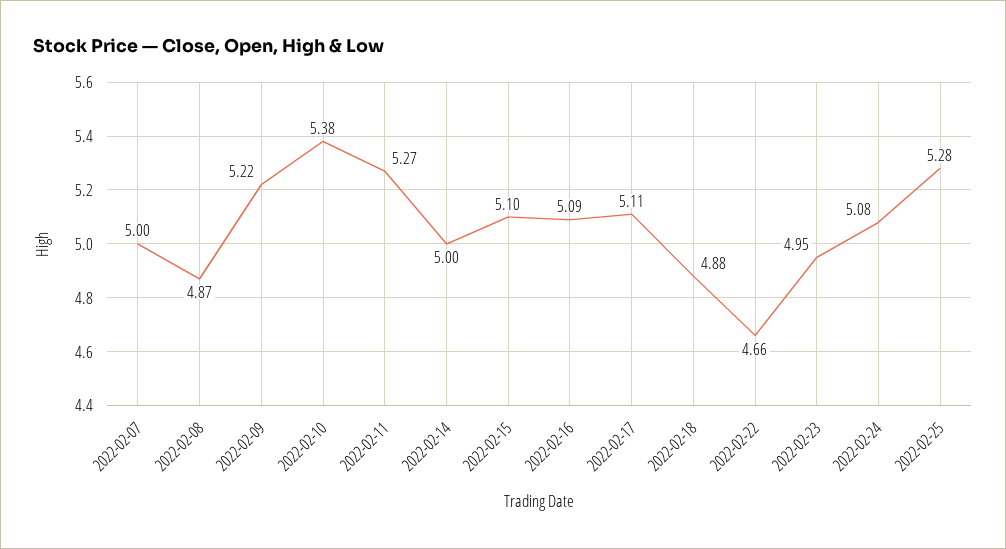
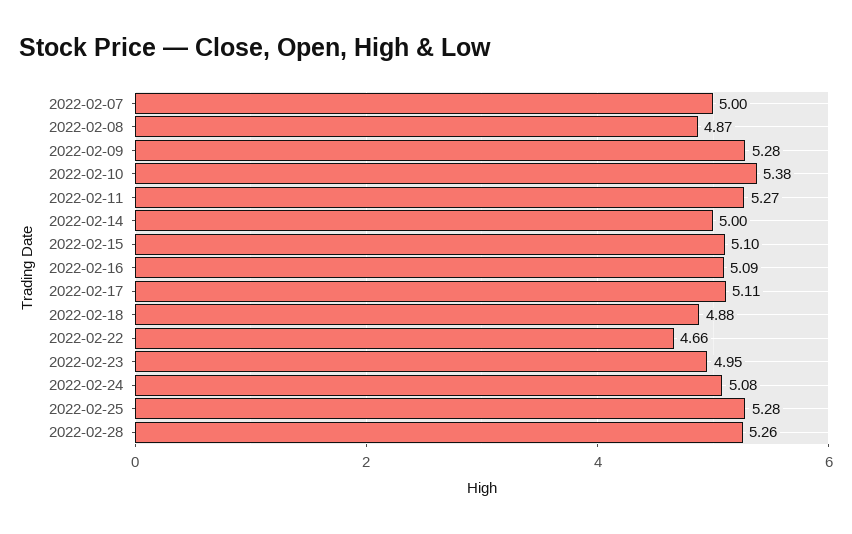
2022-02-09: 5.22 -> 5.28
2022-02-28: none -> 5.26

